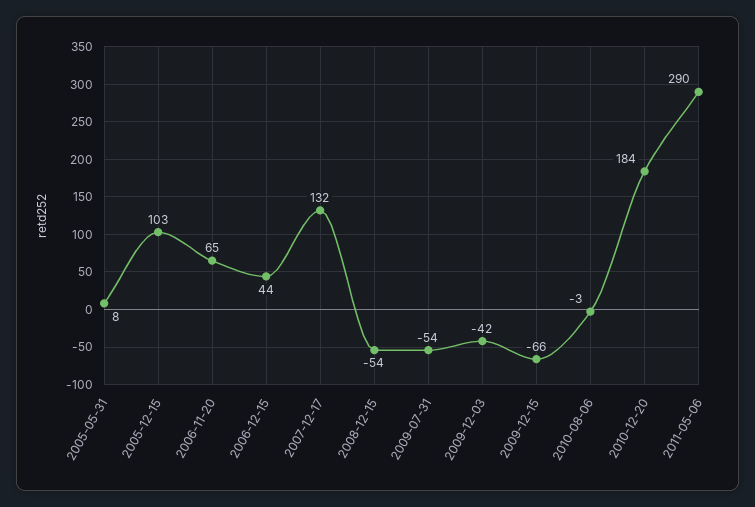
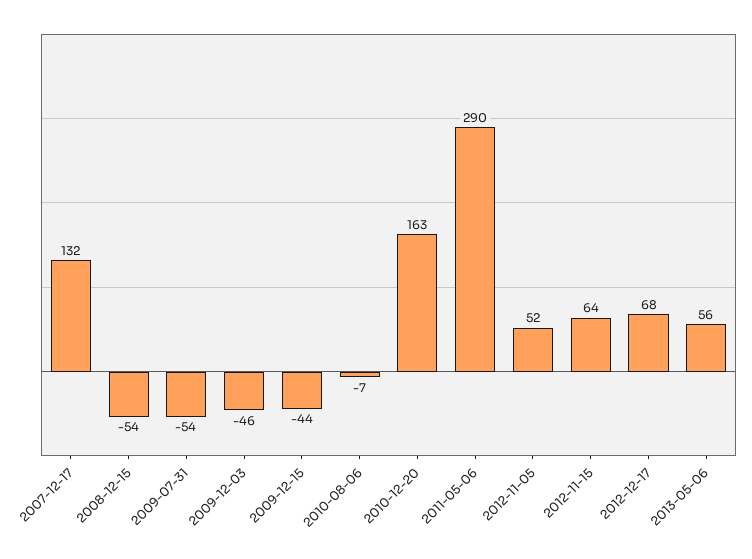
2005-05-31: 8 -> none
2005-12-15: 103 -> none
2006-11-20: 65 -> none
2006-12-15: 44 -> none
2009-12-03: -42 -> -46
2009-12-15: -66 -> -44
2010-08-06: -3 -> -7
2010-12-20: 184 -> 163
2012-11-05: none -> 52
2012-11-15: none -> 64
2012-12-17: none -> 68
2013-05-06: none -> 56

